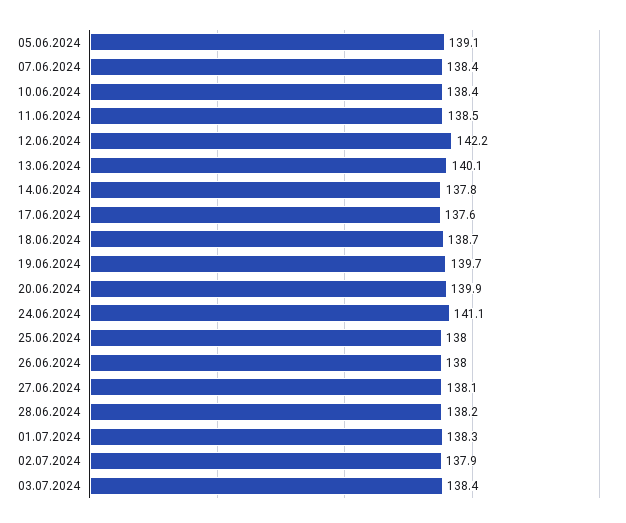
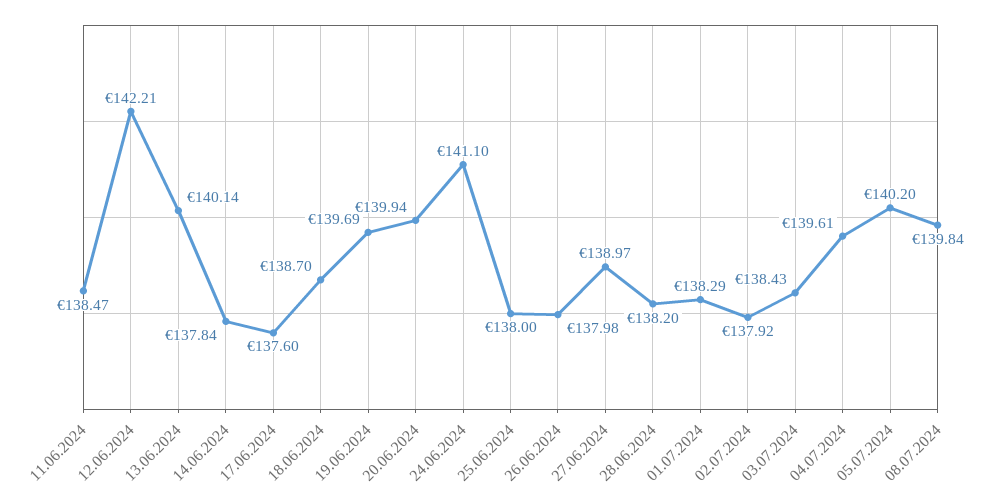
05.06.2024: 139.1 -> none
07.06.2024: 138.4 -> none
10.06.2024: 138.4 -> none
27.06.2024: 138.1 -> 138.97
04.07.2024: none -> 139.61
05.07.2024: none -> 140.2
08.07.2024: none -> 139.84

